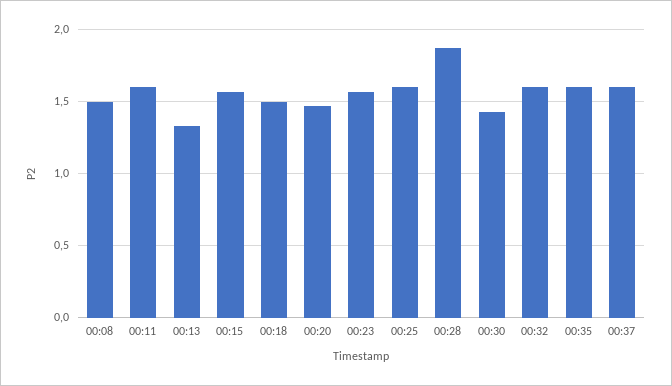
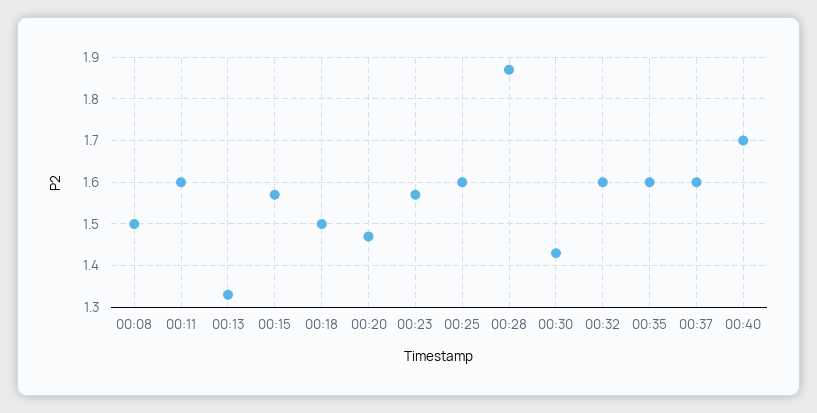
00:40: none -> 1.7

